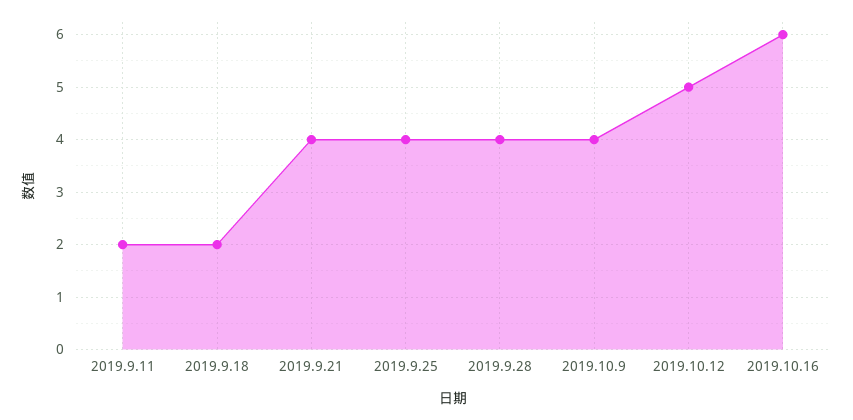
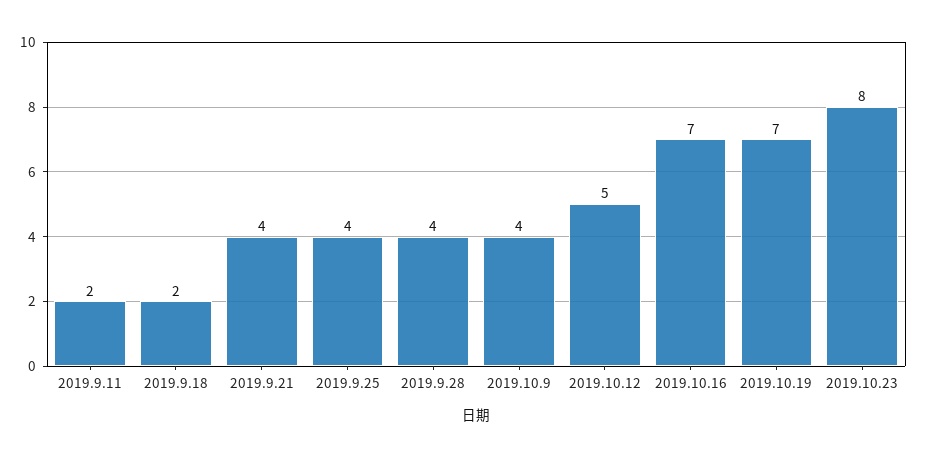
2019.10.16: 6 -> 7
2019.10.19: none -> 7
2019.10.23: none -> 8

